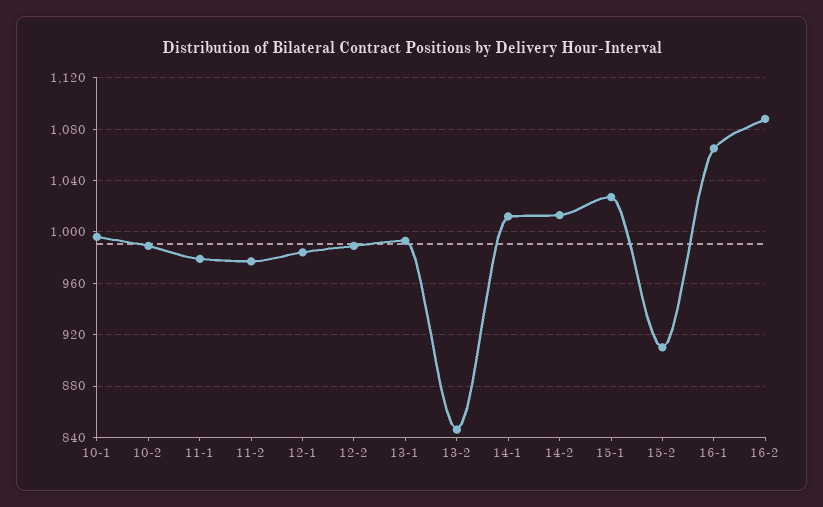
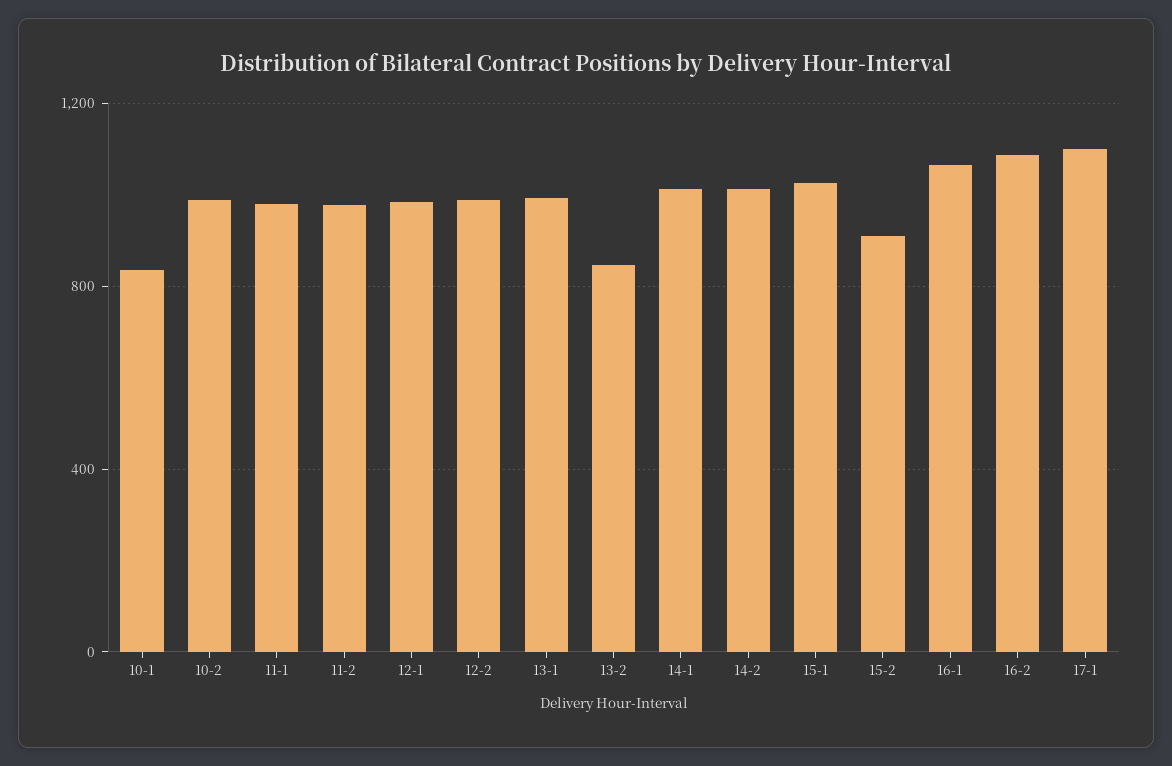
10-1: 995 -> 850
17-1: none -> 1100

